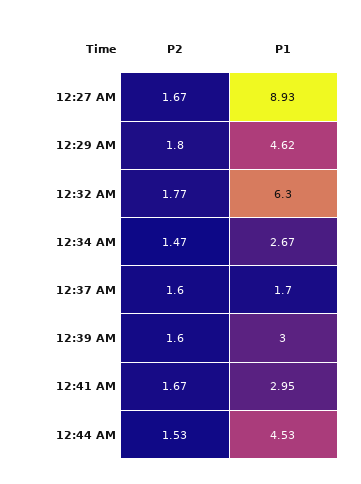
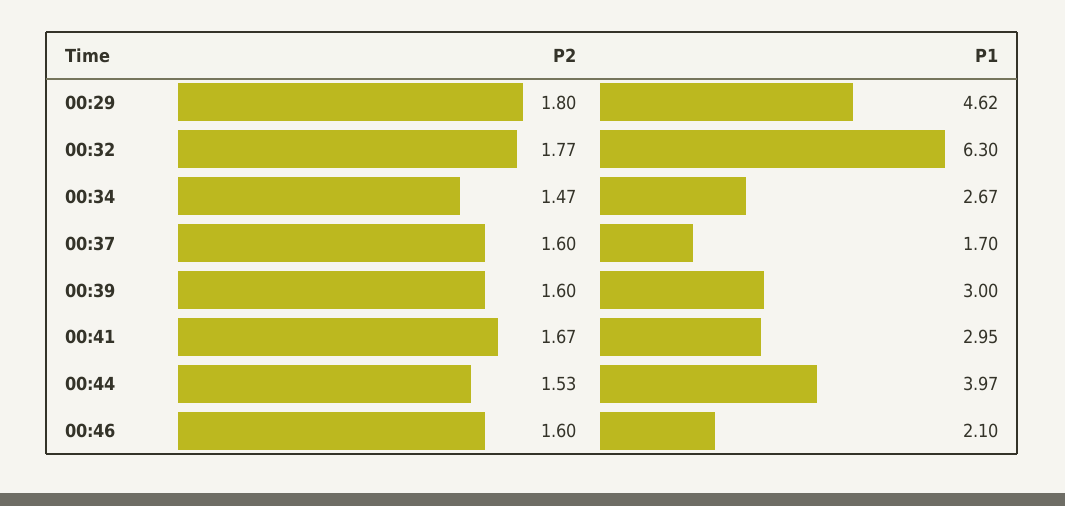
P2, 12:27 AM: 1.67 -> none
P1, 12:27 AM: 8.93 -> none
P1, 12:44 AM: 4.53 -> 3.97
P2, 00:46: none -> 1.6
P1, 00:46: none -> 2.1

